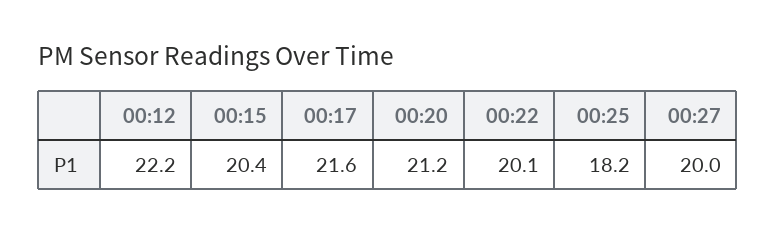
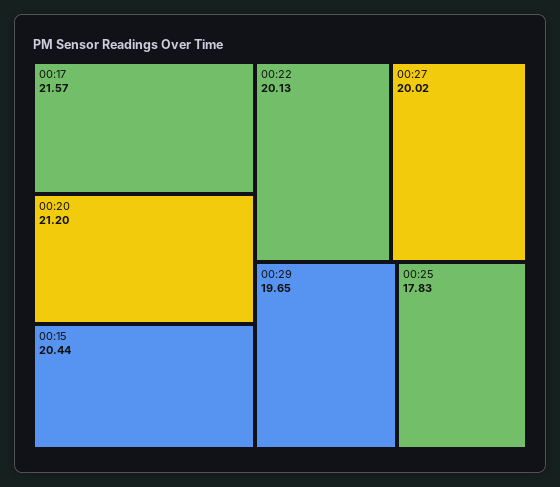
00:12: 22.2 -> none
00:25: 18.2 -> 17.83
00:29: none -> 19.65

